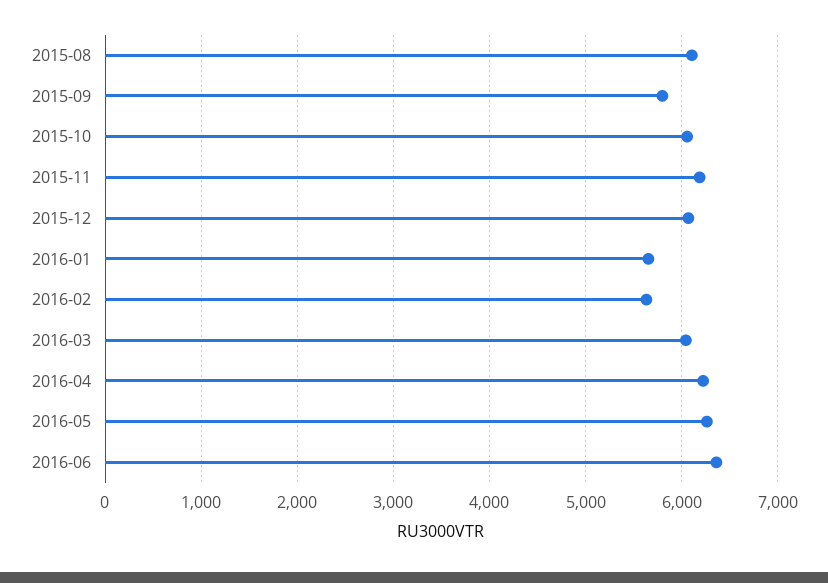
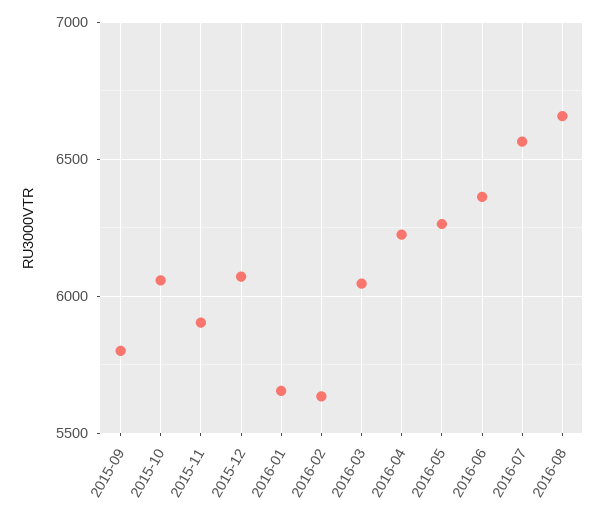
2015-08: 6100 -> none
2015-11: 6200 -> 5900
2016-07: none -> 6550
2016-08: none -> 6650

